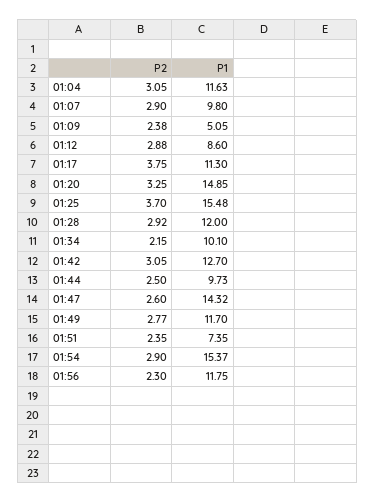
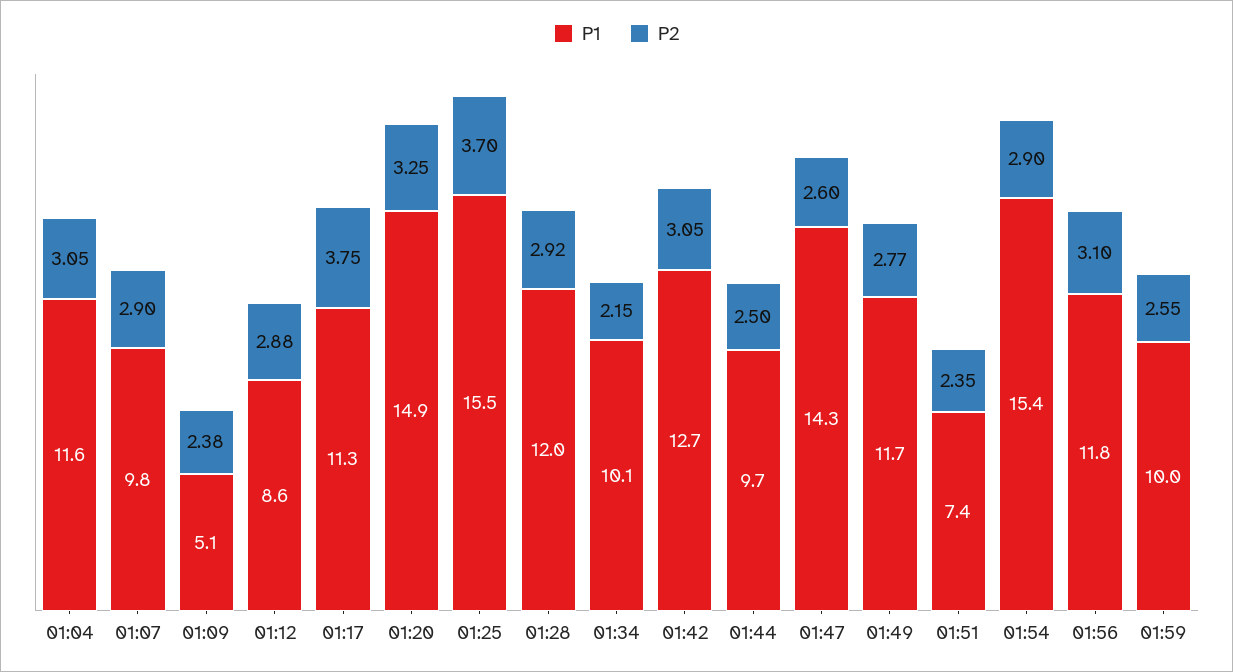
P2, 01:56: 2.3 -> 3.1
P1, 01:59: none -> 10
P2, 01:59: none -> 2.55

